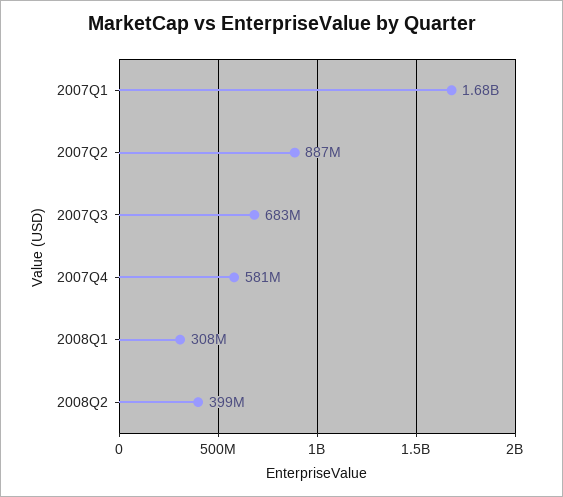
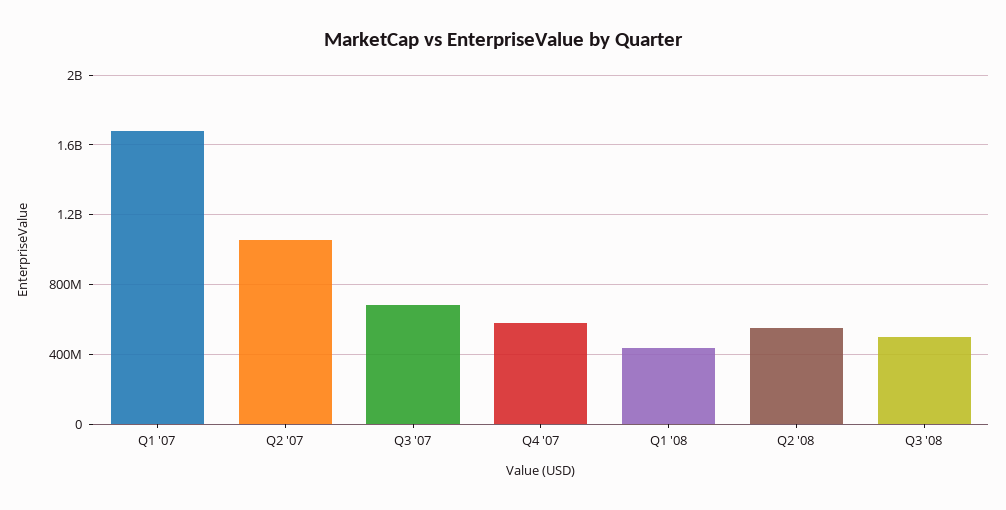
2007Q2: 887000000 -> 1050000000
2008Q1: 308000000 -> 450000000
2008Q2: 399000000 -> 550000000
Q3 '08: none -> 500000000

